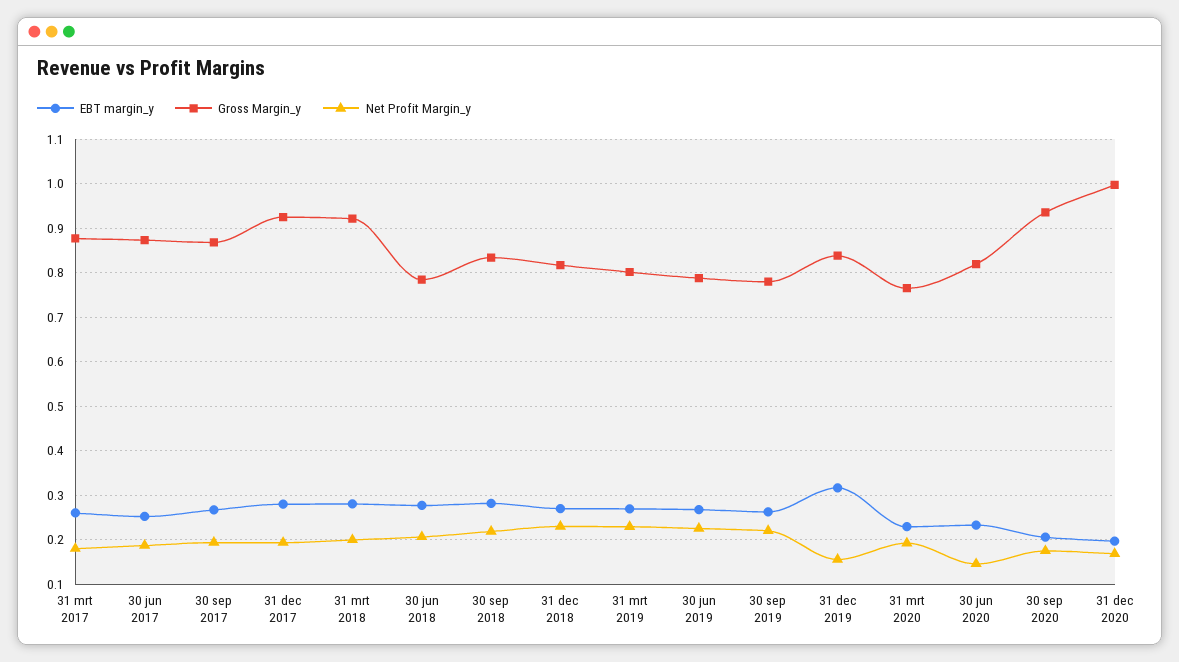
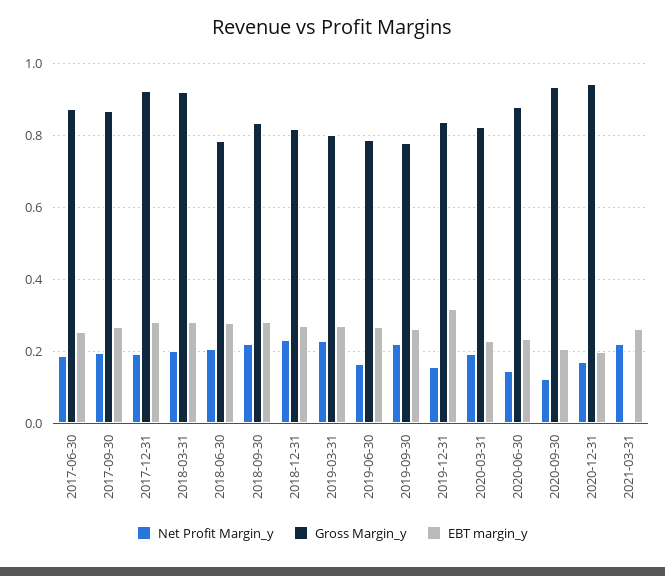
EBT margin_y, 31 mrt 2017: 0.26 -> none
Gross Margin_y, 31 mrt 2017: 0.88 -> none
Net Profit Margin_y, 31 mrt 2017: 0.18 -> none
Net Profit Margin_y, 30 jun 2019: 0.22 -> 0.16
Gross Margin_y, 31 mrt 2020: 0.76 -> 0.82
Gross Margin_y, 30 jun 2020: 0.82 -> 0.88
Net Profit Margin_y, 30 sep 2020: 0.18 -> 0.12
Gross Margin_y, 31 dec 2020: 1 -> 0.94
Net Profit Margin_y, 2021-03-31: none -> 0.22
Gross Margin_y, 2021-03-31: none -> 0
EBT margin_y, 2021-03-31: none -> 0.26

